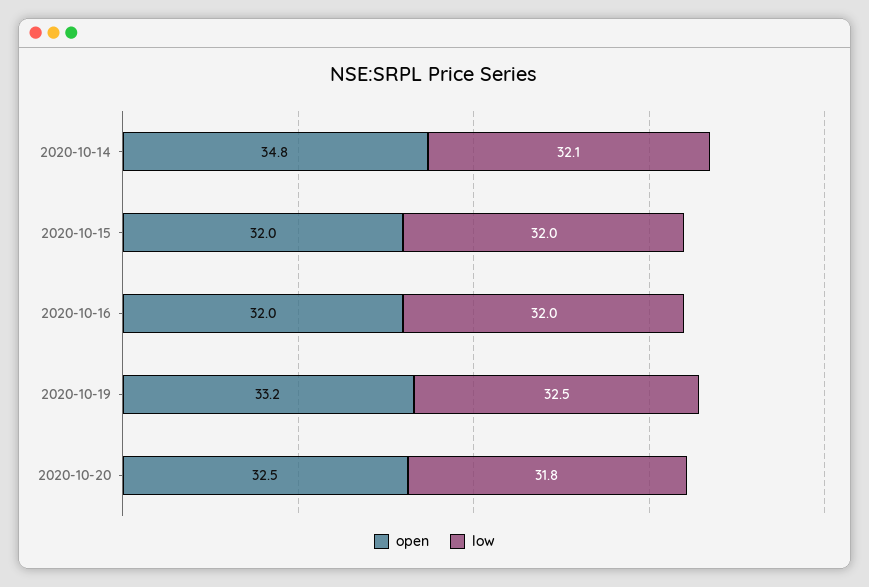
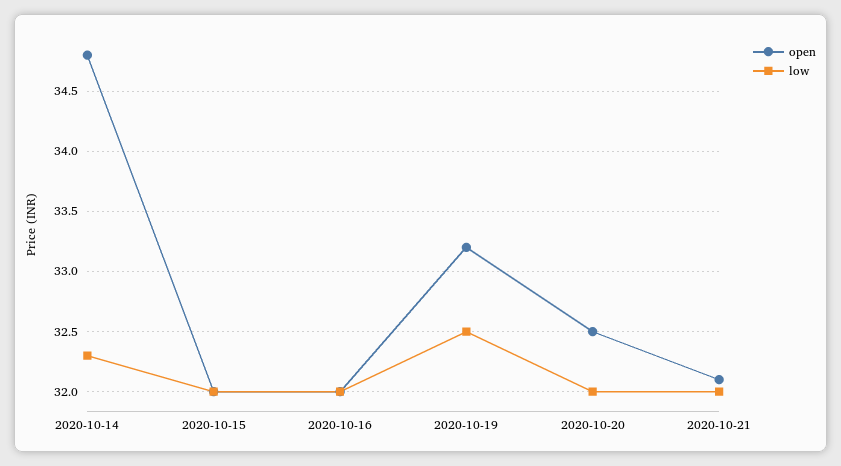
low, 2020-10-14: 32.1 -> 32.3
low, 2020-10-20: 31.8 -> 32
open, 2020-10-21: none -> 32.1
low, 2020-10-21: none -> 32

